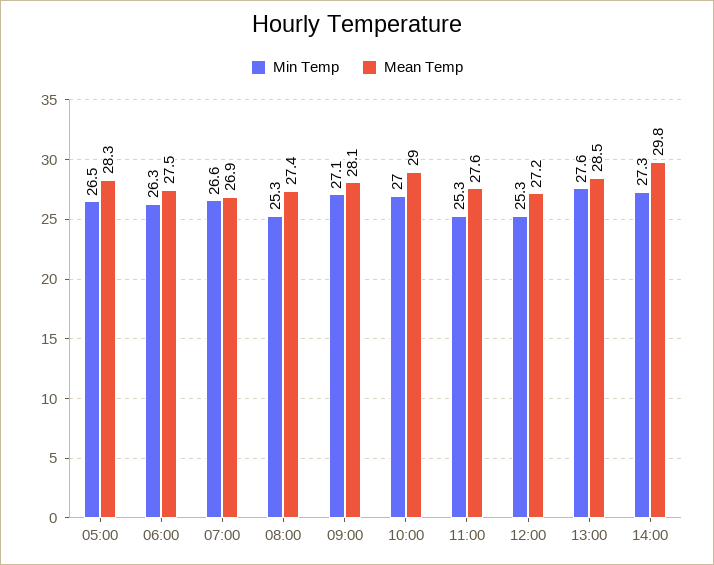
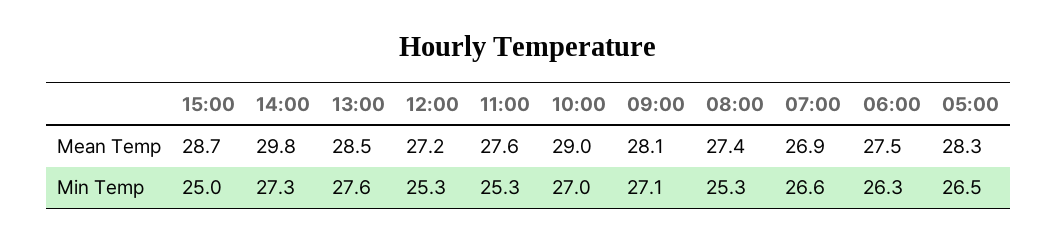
Mean Temp, 15:00: none -> 28.7
Min Temp, 15:00: none -> 25

